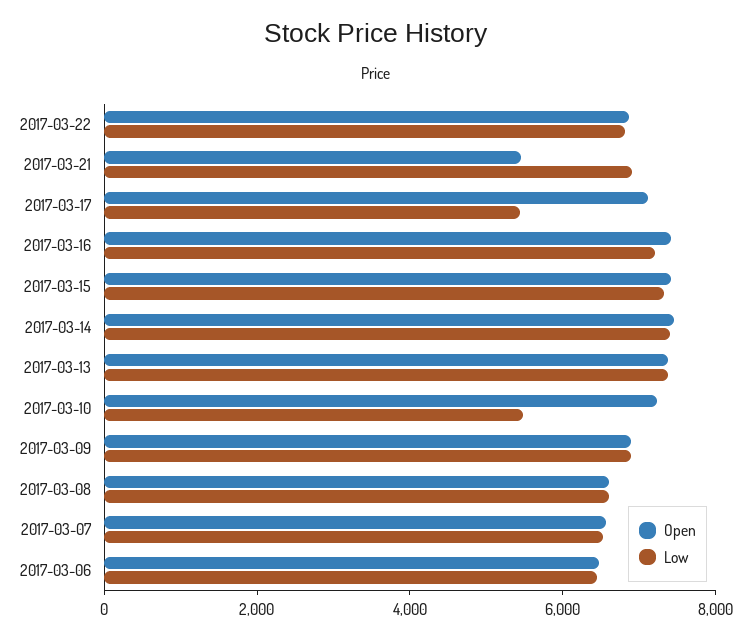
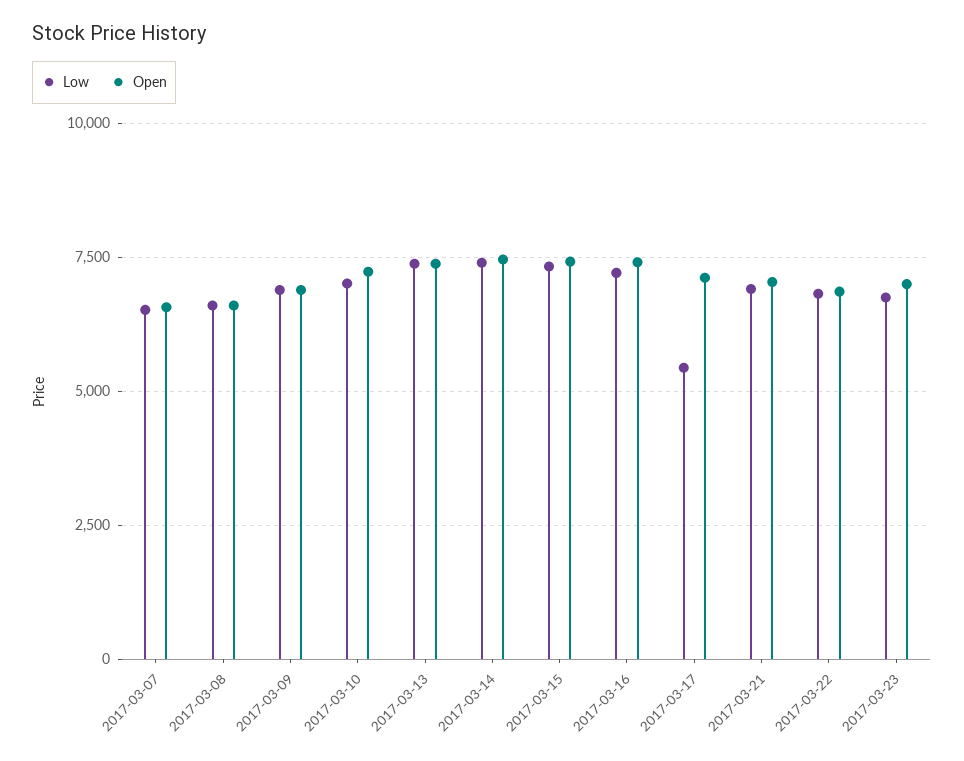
Open, 2017-03-21: 5500 -> 7000
Low, 2017-03-10: 5500 -> 7000
Open, 2017-03-06: 6500 -> none
Low, 2017-03-06: 6500 -> none
Low, 2017-03-23: none -> 6750
Open, 2017-03-23: none -> 7000

